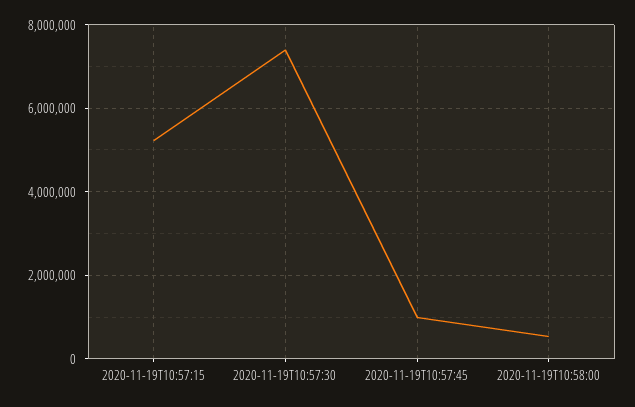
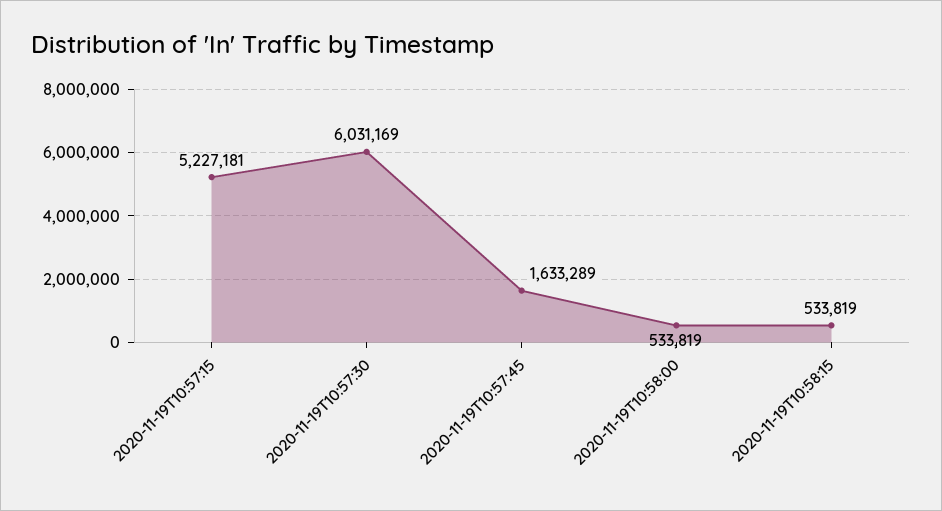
2020-11-19T10:57:30: 7400000 -> 6031169
2020-11-19T10:57:45: 1000000 -> 1633289
2020-11-19T10:58:15: none -> 533819

